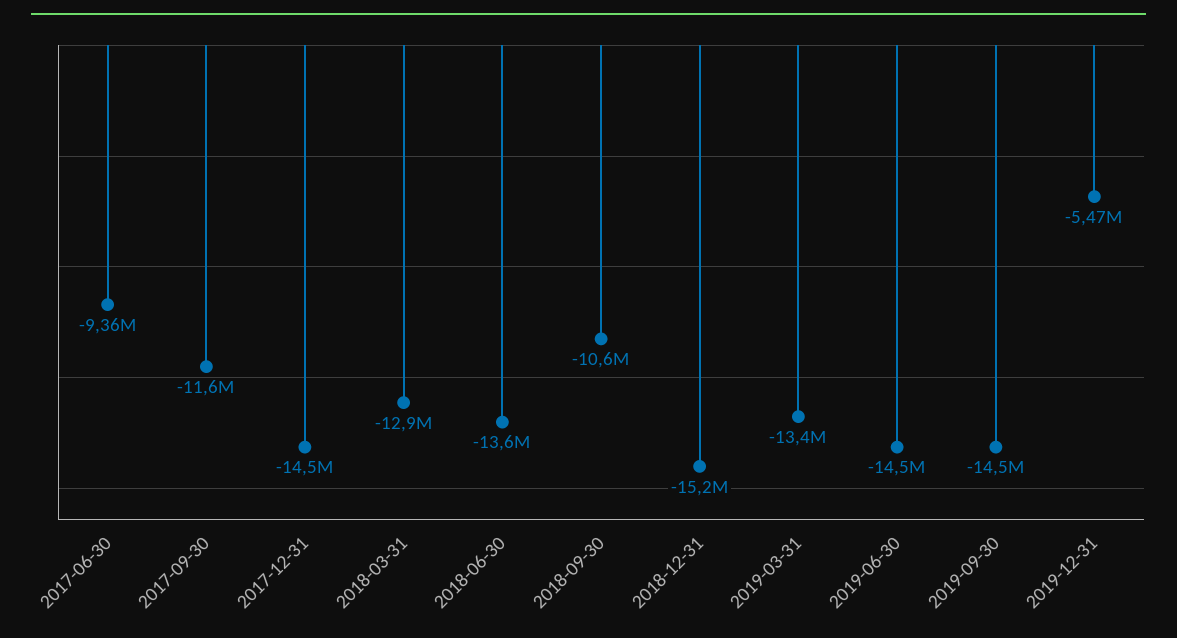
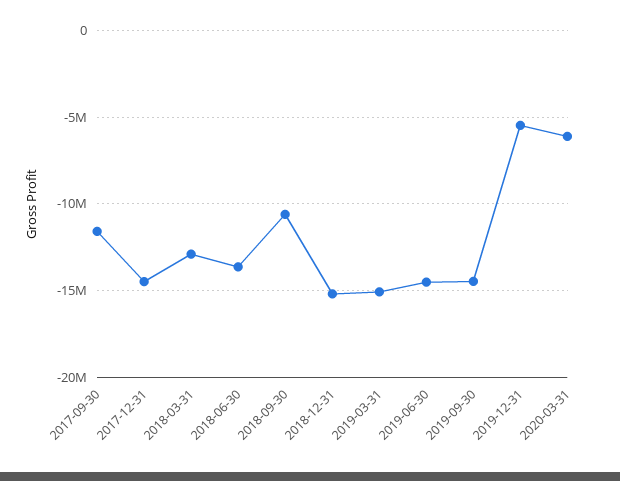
2017-06-30: -9360000 -> none
2019-03-31: -13400000 -> -15000000
2020-03-31: none -> -6000000

